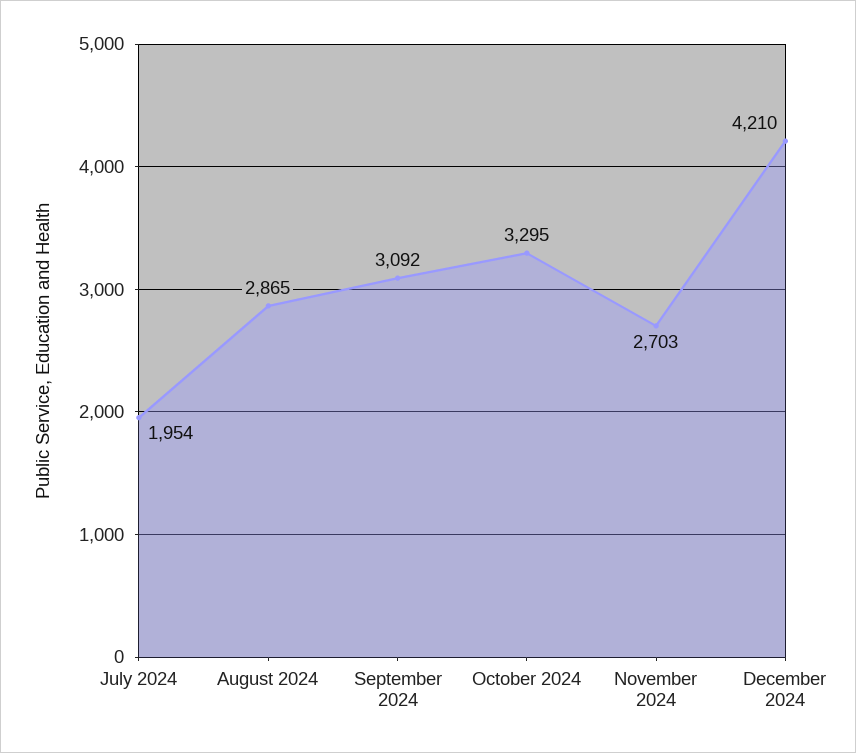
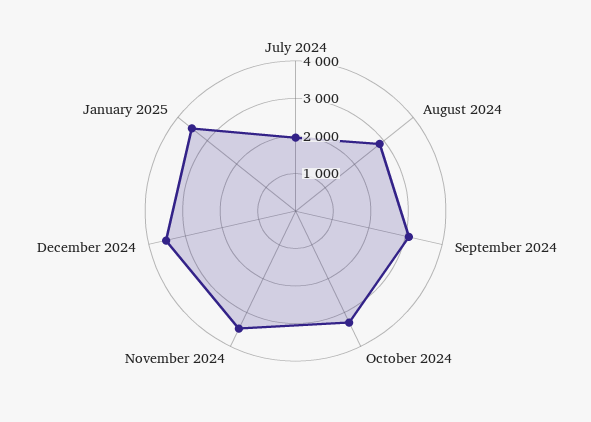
November 2024: 2703 -> 3500
December 2024: 4210 -> 3500
January 2025: none -> 3500

